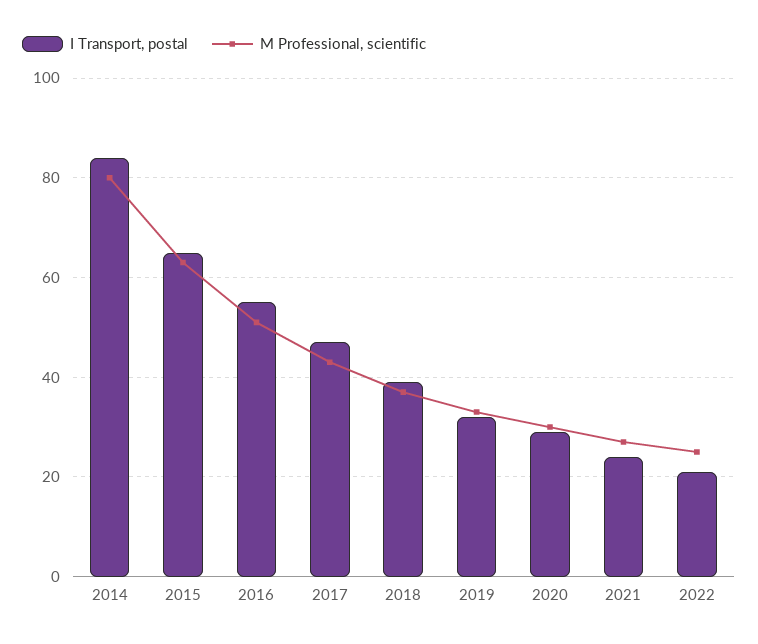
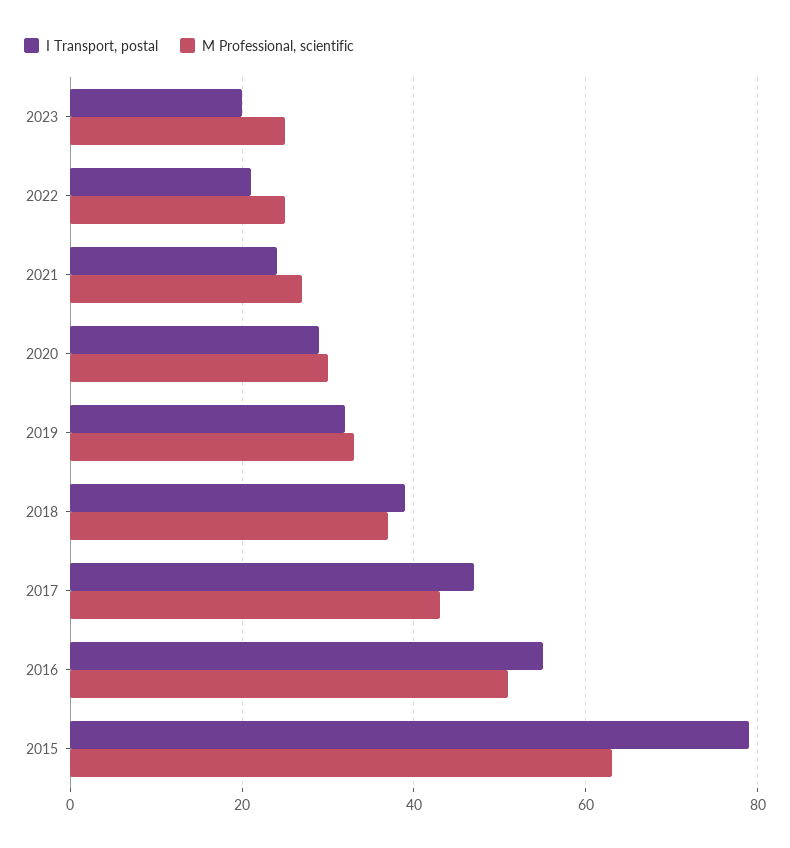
I Transport, postal, 2014: 85 -> none
M Professional, scientific, 2014: 80 -> none
I Transport, postal, 2015: 65 -> 80
I Transport, postal, 2023: none -> 20
M Professional, scientific, 2023: none -> 25

